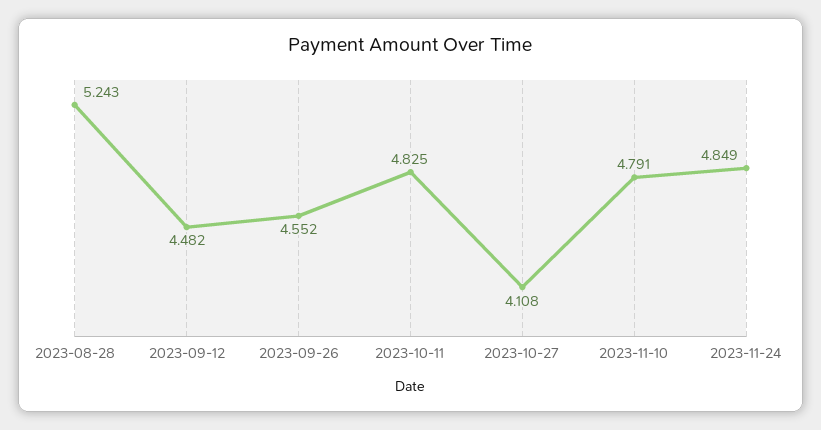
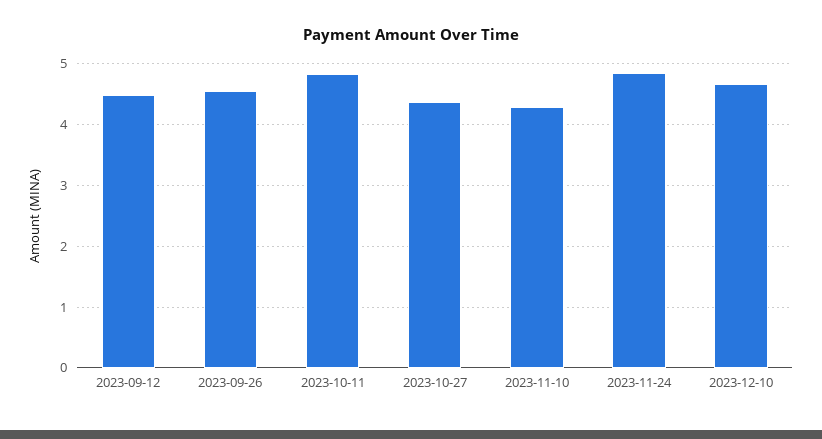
2023-08-28: 5.243 -> none
2023-10-27: 4.108 -> 4.4
2023-11-10: 4.791 -> 4.3
2023-12-10: none -> 4.7

